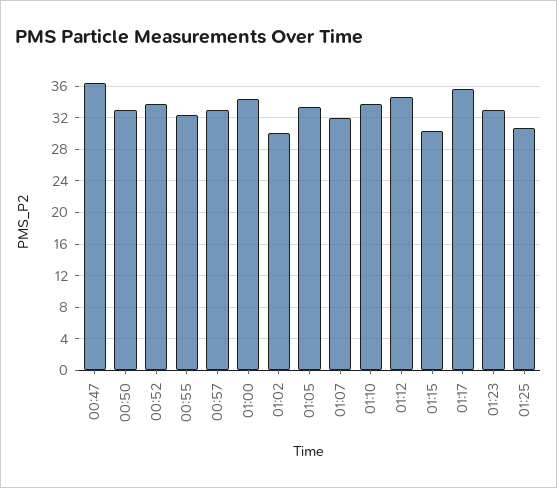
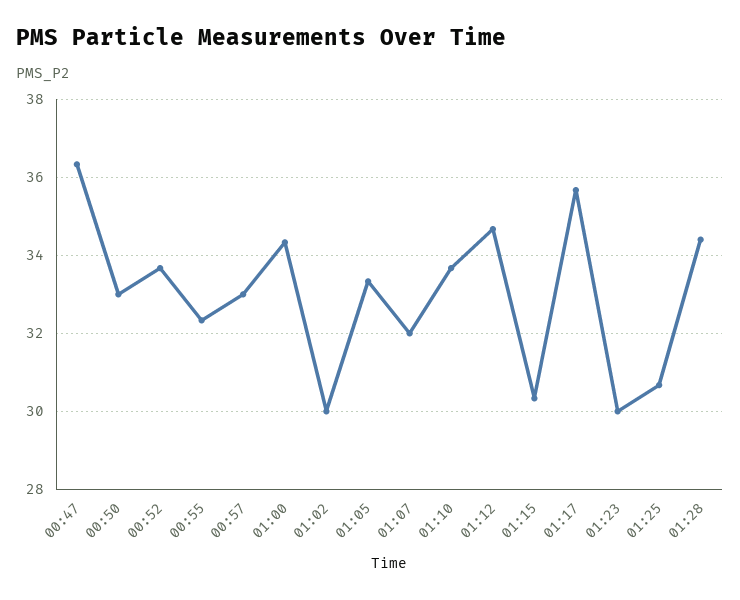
01:23: 33 -> 30
01:28: none -> 34.4

